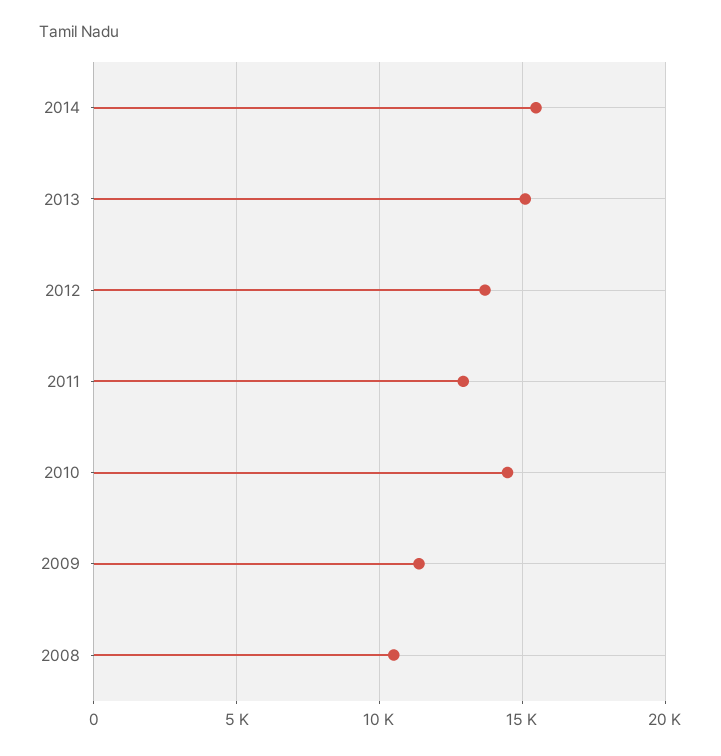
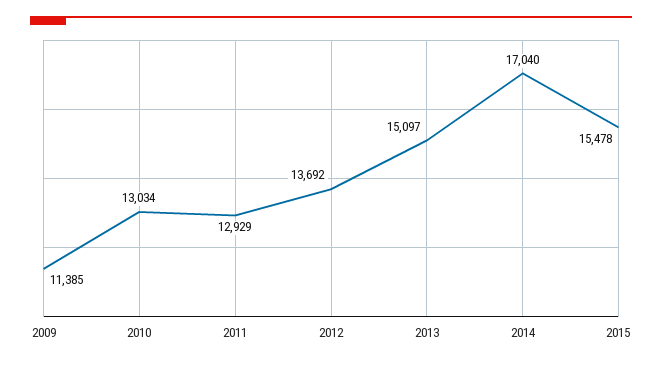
2014: 15500 -> 17040
2010: 14500 -> 13034
2008: 10500 -> none
2015: none -> 15478

